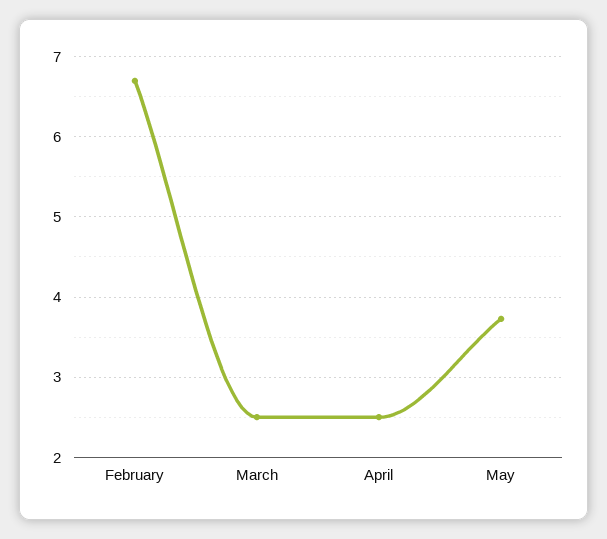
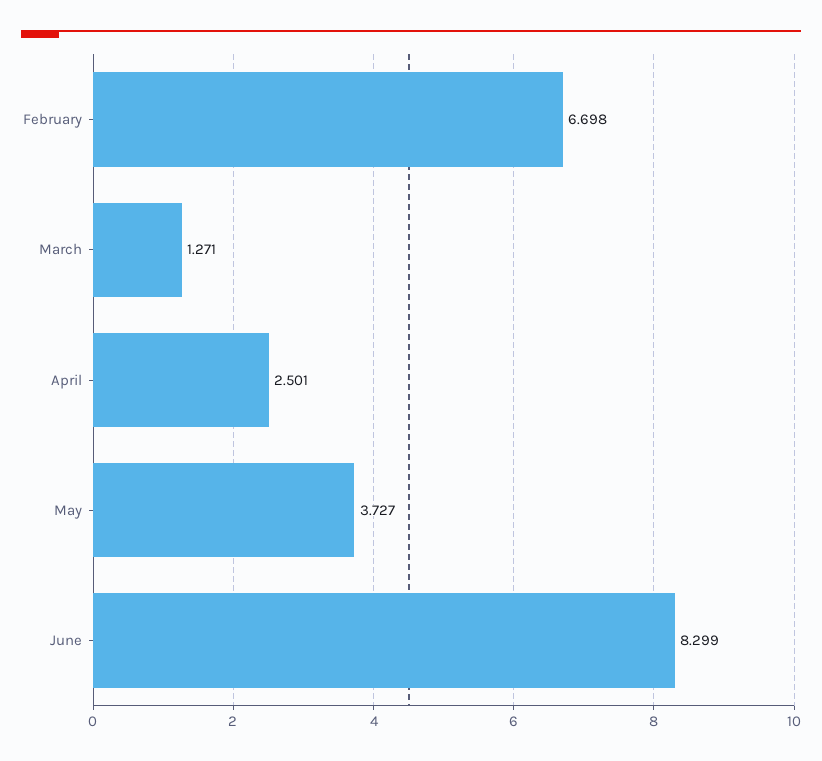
March: 2.5 -> 1.271
June: none -> 8.299

